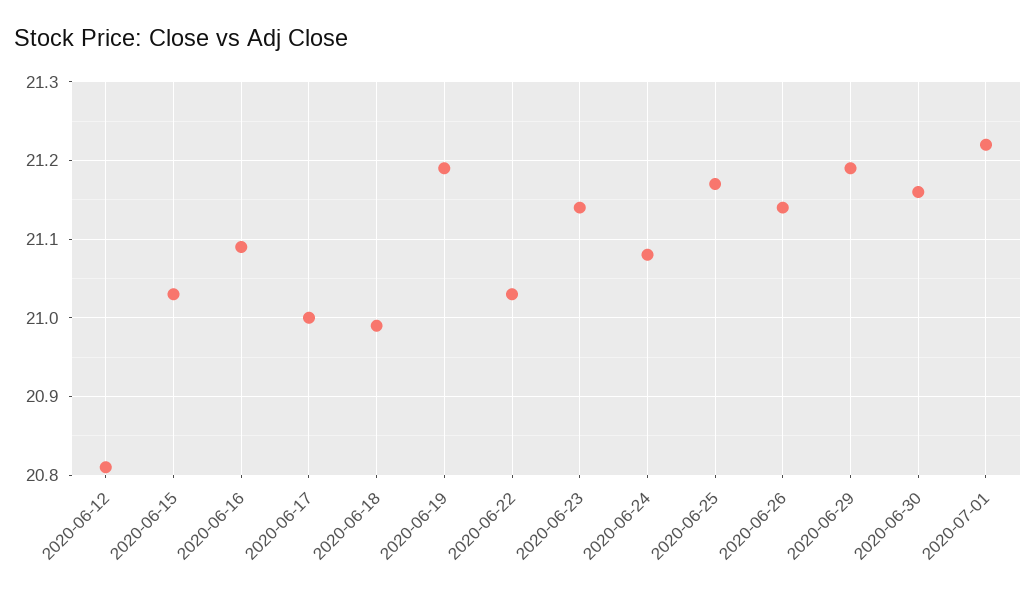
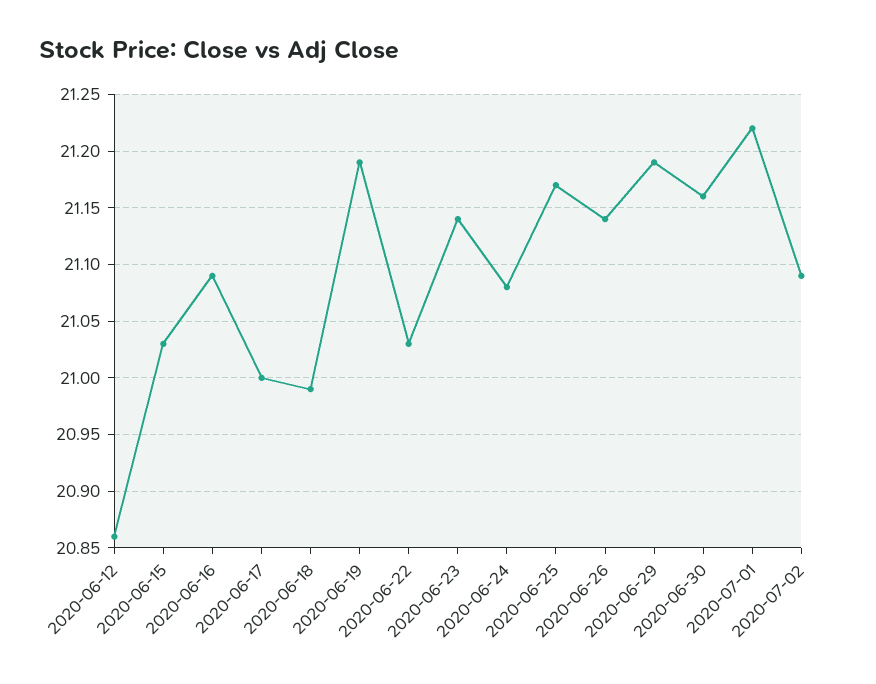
2020-06-12: 20.81 -> 20.86
2020-07-02: none -> 21.09

